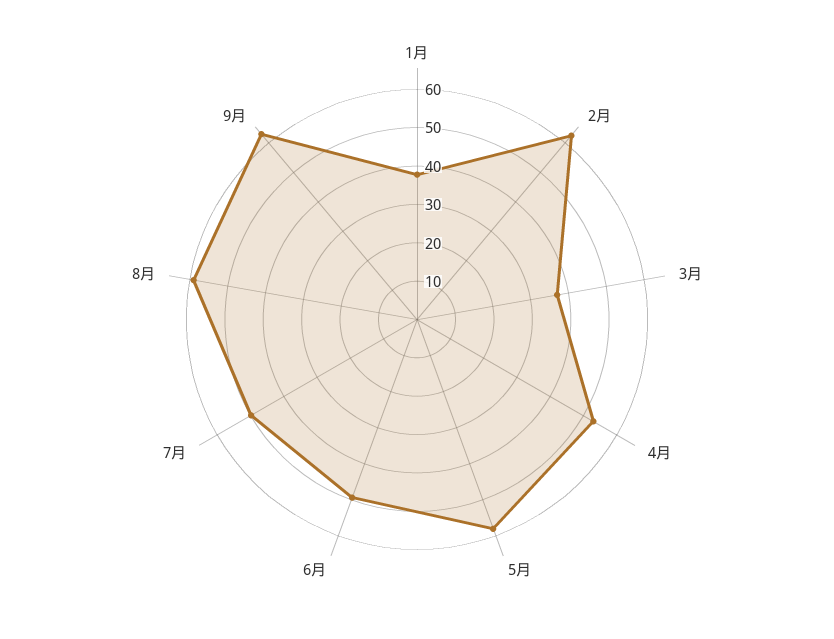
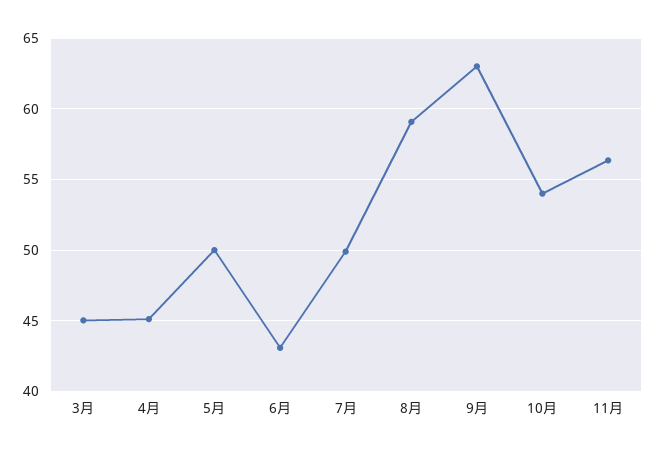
1月: 37.5 -> none
2月: 62.5 -> none
3月: 37.5 -> 45
4月: 52.5 -> 45
5月: 57.5 -> 50
6月: 50 -> 43
10月: none -> 54
11月: none -> 56.5

